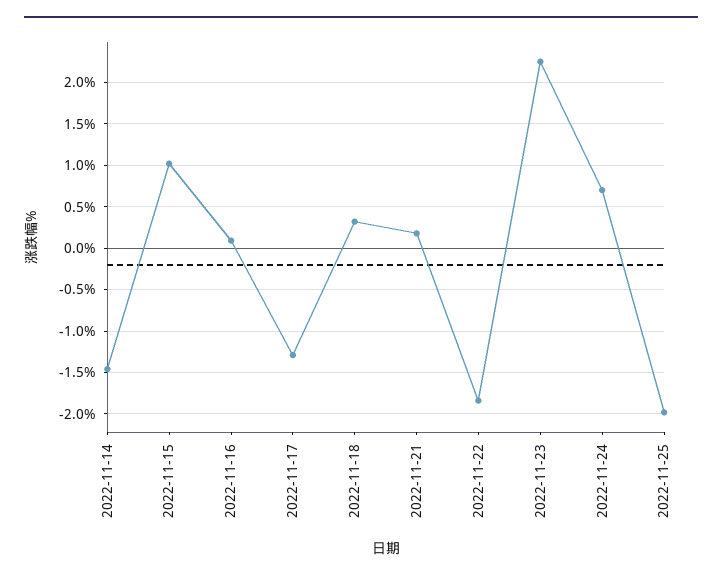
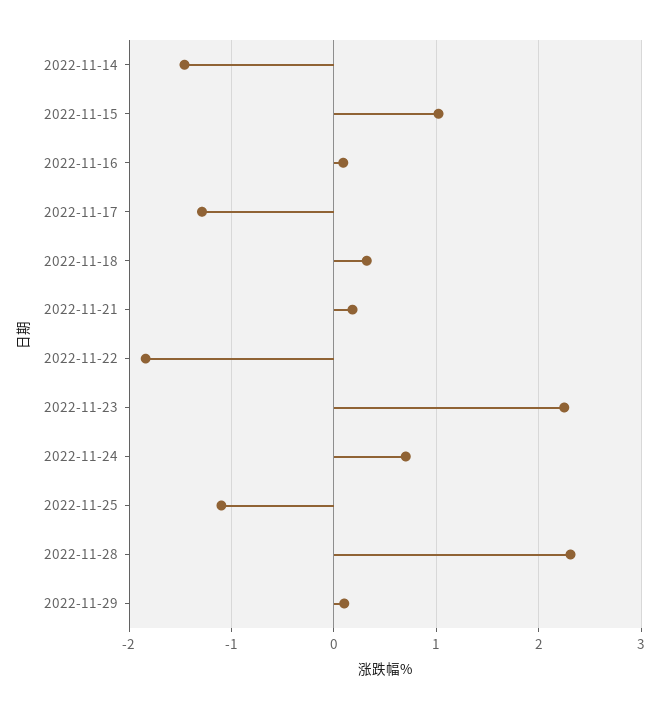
2022-11-25: -2 -> -1.1
2022-11-28: none -> 2.3
2022-11-29: none -> 0.1

